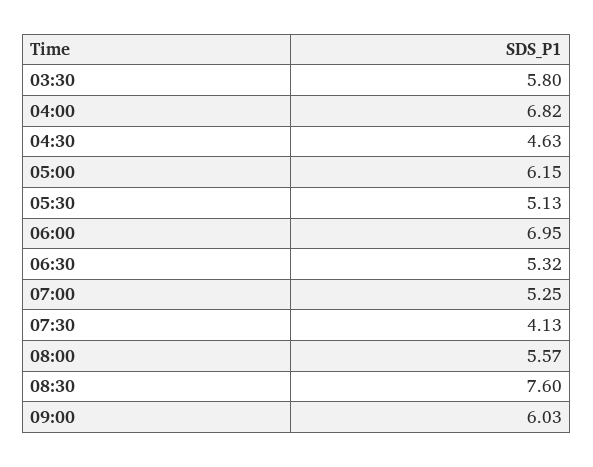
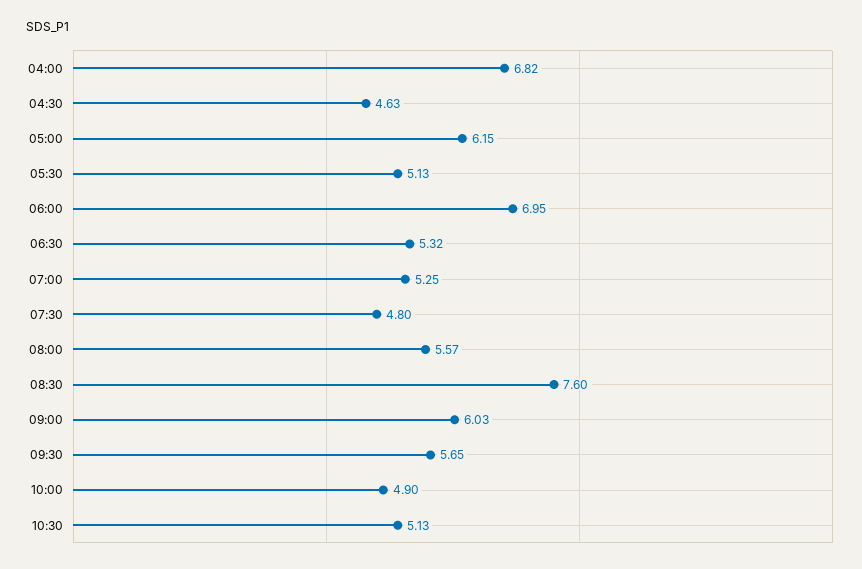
03:30: 5.8 -> none
07:30: 4.13 -> 4.8
09:30: none -> 5.65
10:00: none -> 4.9
10:30: none -> 5.13

